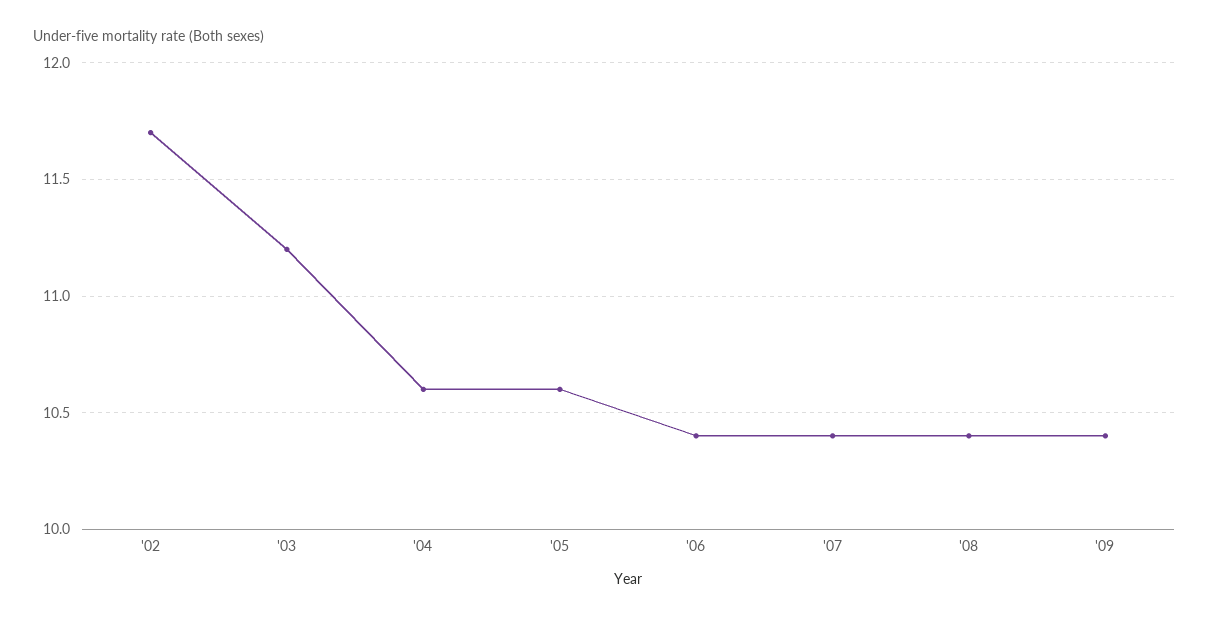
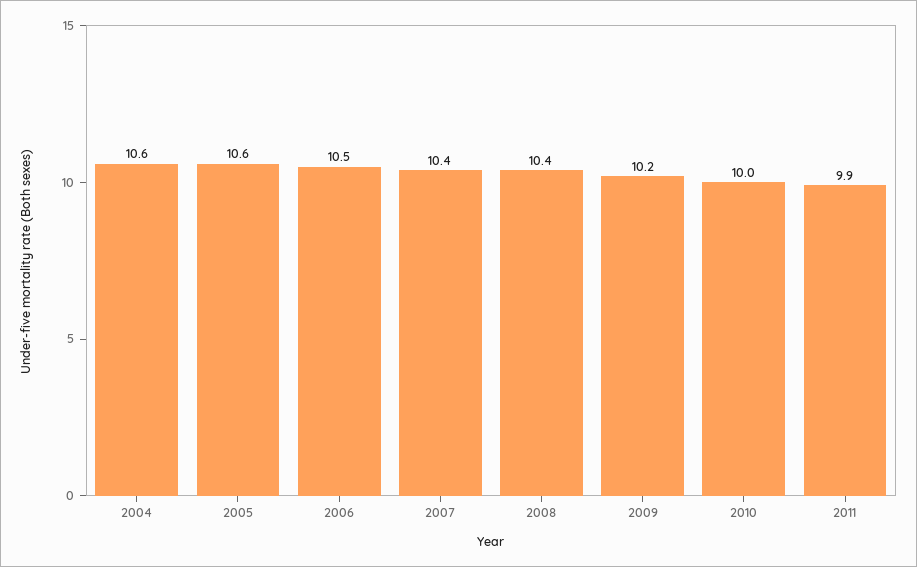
'02: 11.7 -> none
'03: 11.2 -> none
'06: 10.4 -> 10.5
'09: 10.4 -> 10.2
2010: none -> 10
2011: none -> 9.9

